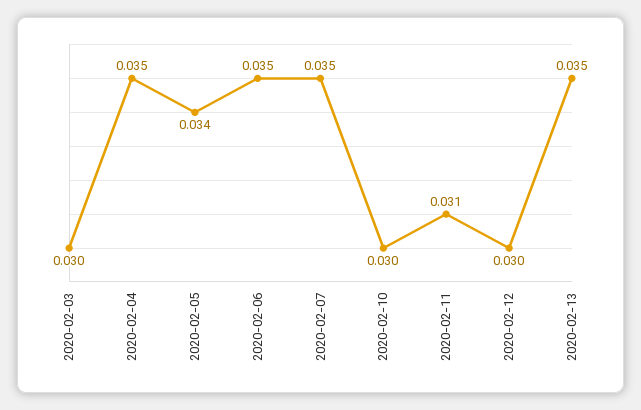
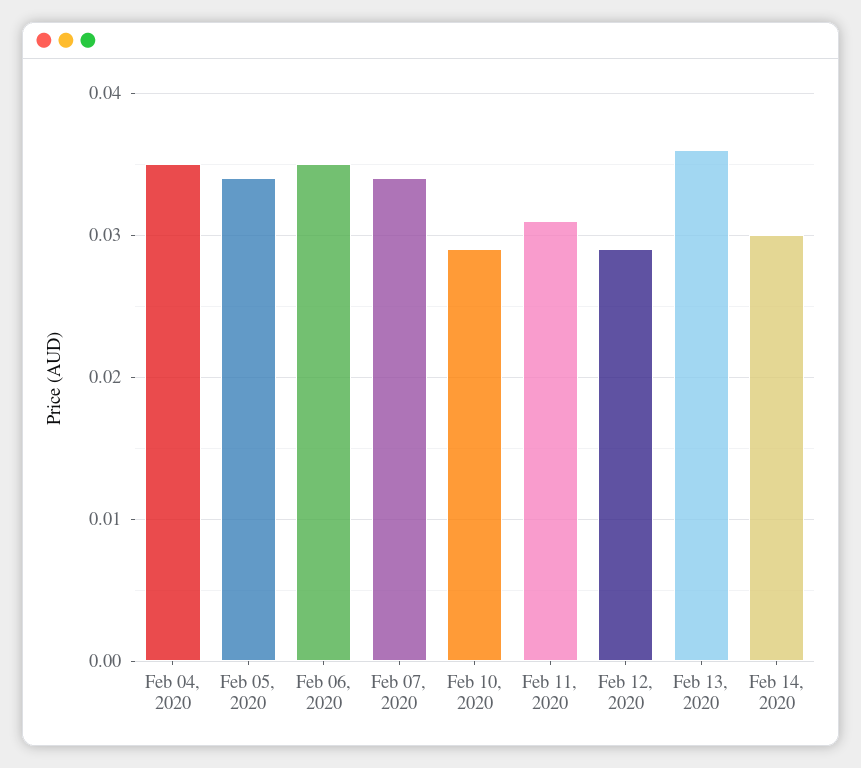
2020-02-03: 0.03 -> none
2020-02-07: 0.035 -> 0.034
2020-02-10: 0.03 -> 0.029
2020-02-12: 0.03 -> 0.029
2020-02-13: 0.035 -> 0.036
Feb 14, 2020: none -> 0.03

